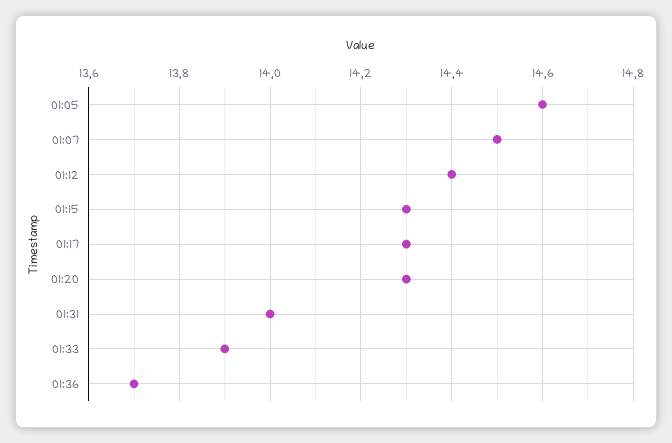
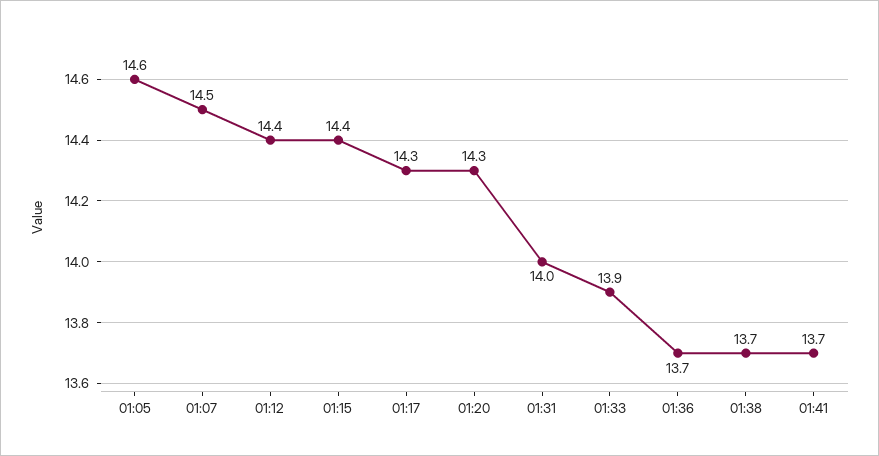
01:15: 14.3 -> 14.4
01:38: none -> 13.7
01:41: none -> 13.7

